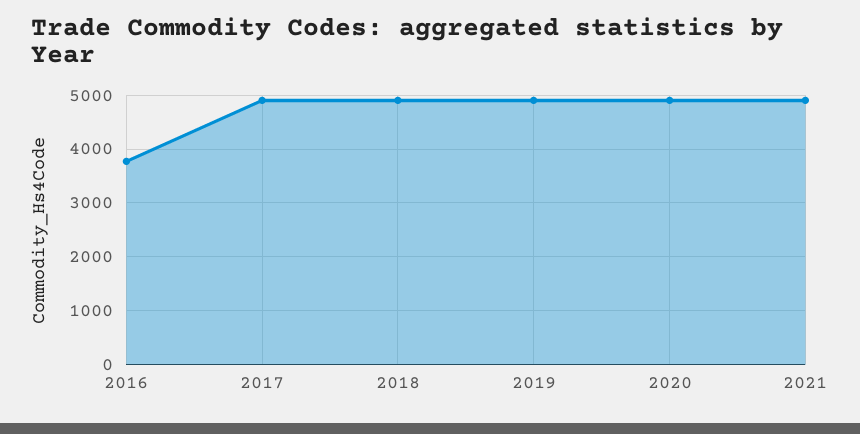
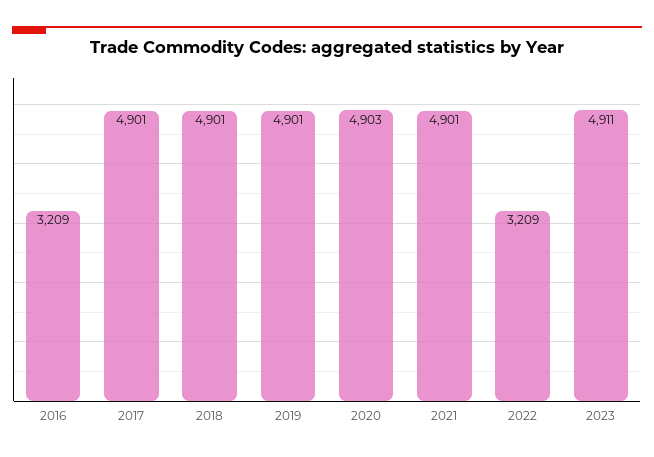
2016: 3800 -> 3209
2022: none -> 3209
2023: none -> 4911

